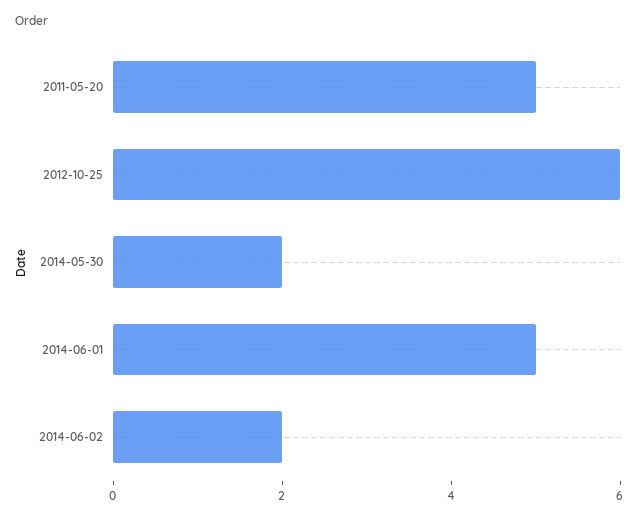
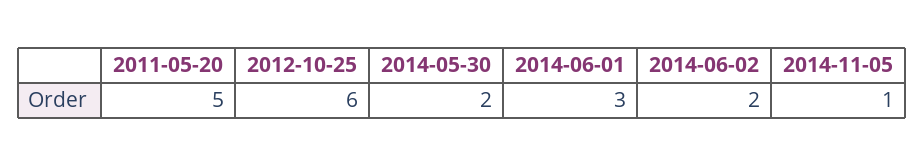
2014-06-01: 5 -> 3
2014-11-05: none -> 1

